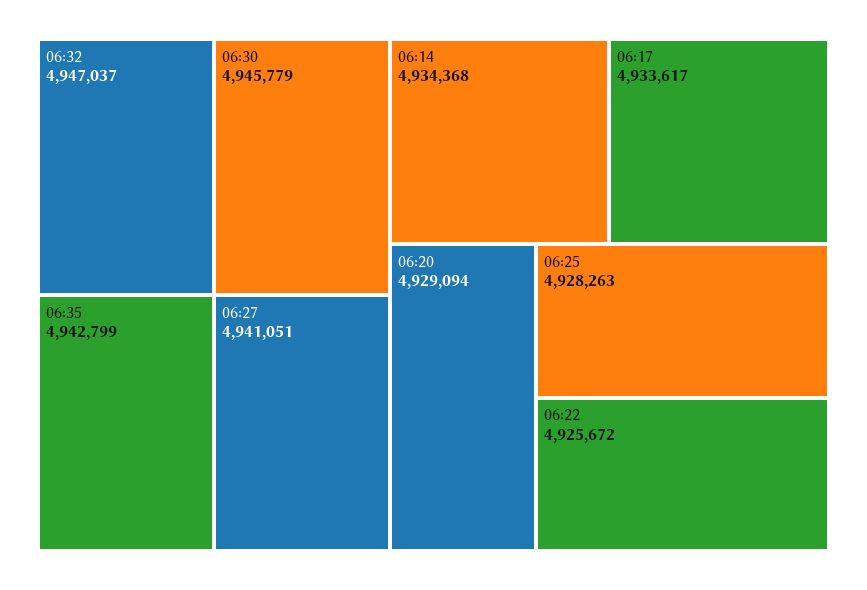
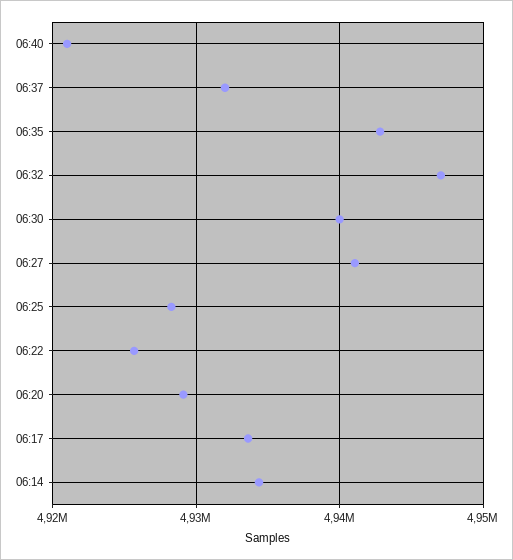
06:30: 4945779 -> 4940000
06:40: none -> 4921000
06:37: none -> 4932000

